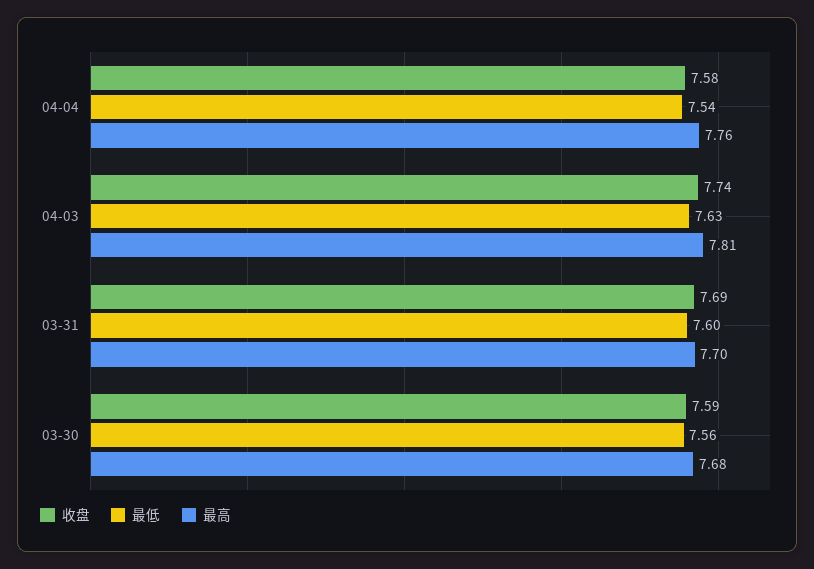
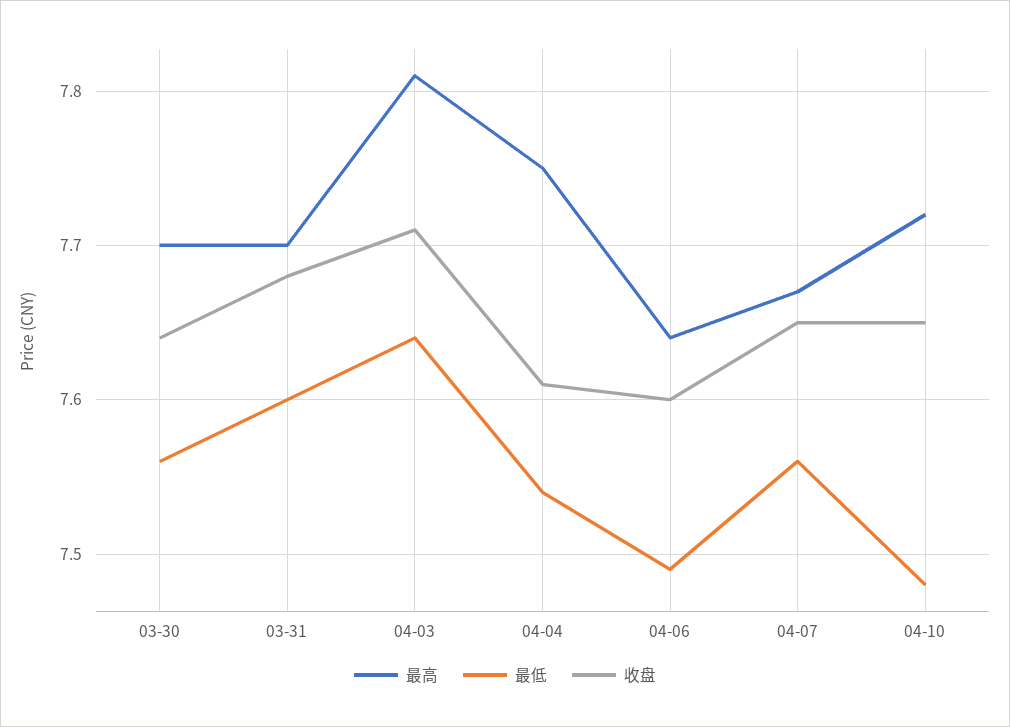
收盘, 04-04: 7.58 -> 7.61
最高, 04-04: 7.76 -> 7.75
收盘, 04-03: 7.74 -> 7.71
最低, 04-03: 7.63 -> 7.64
收盘, 03-31: 7.69 -> 7.68
收盘, 03-30: 7.59 -> 7.64
最高, 03-30: 7.68 -> 7.7
最高, 04-06: none -> 7.64
最低, 04-06: none -> 7.49
收盘, 04-06: none -> 7.6
最高, 04-07: none -> 7.67
最低, 04-07: none -> 7.56
收盘, 04-07: none -> 7.65
最高, 04-10: none -> 7.72
最低, 04-10: none -> 7.48
收盘, 04-10: none -> 7.65

